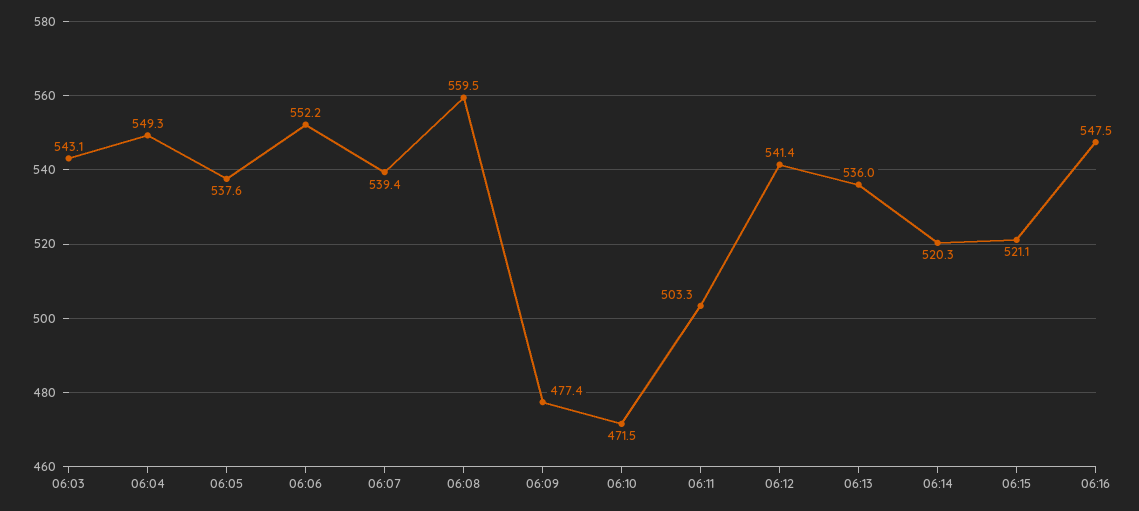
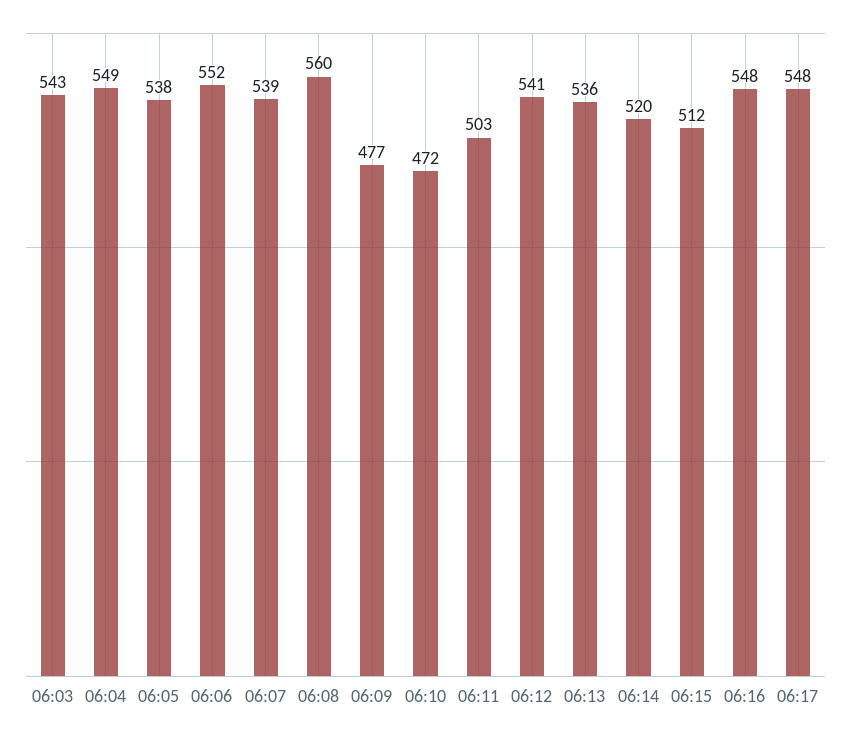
06:15: 521.1 -> 512
06:17: none -> 548

